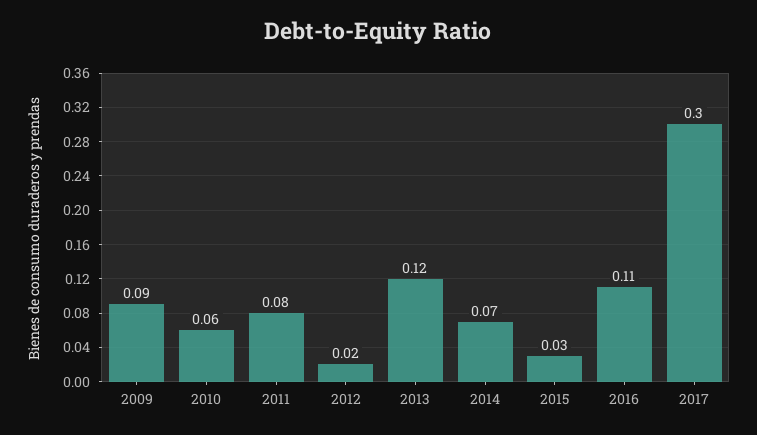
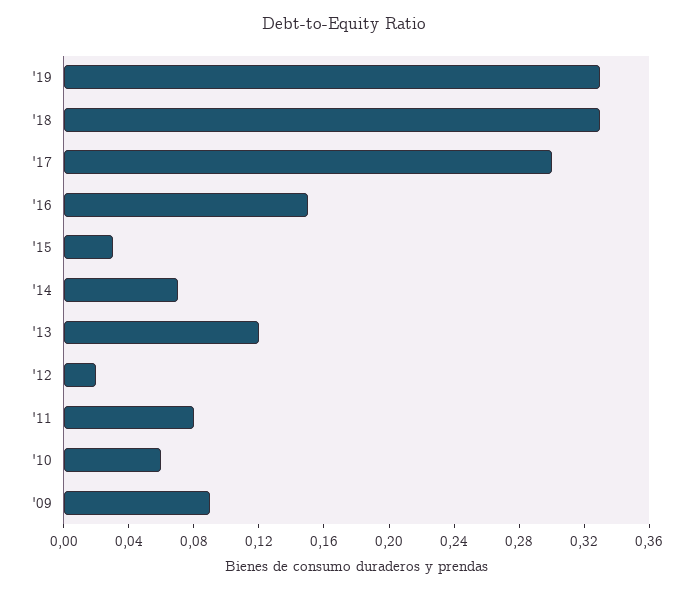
2016: 0.11 -> 0.15
'19: none -> 0.33
'18: none -> 0.33

